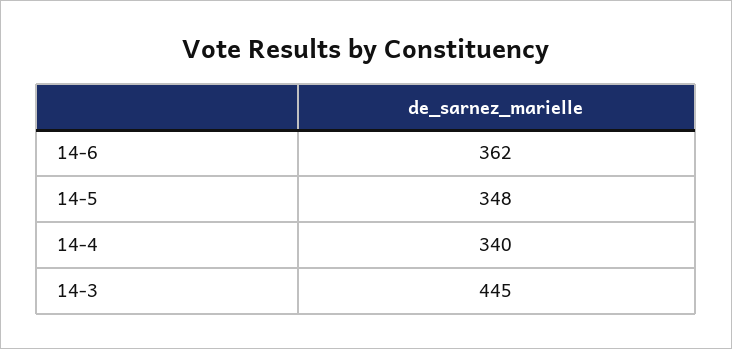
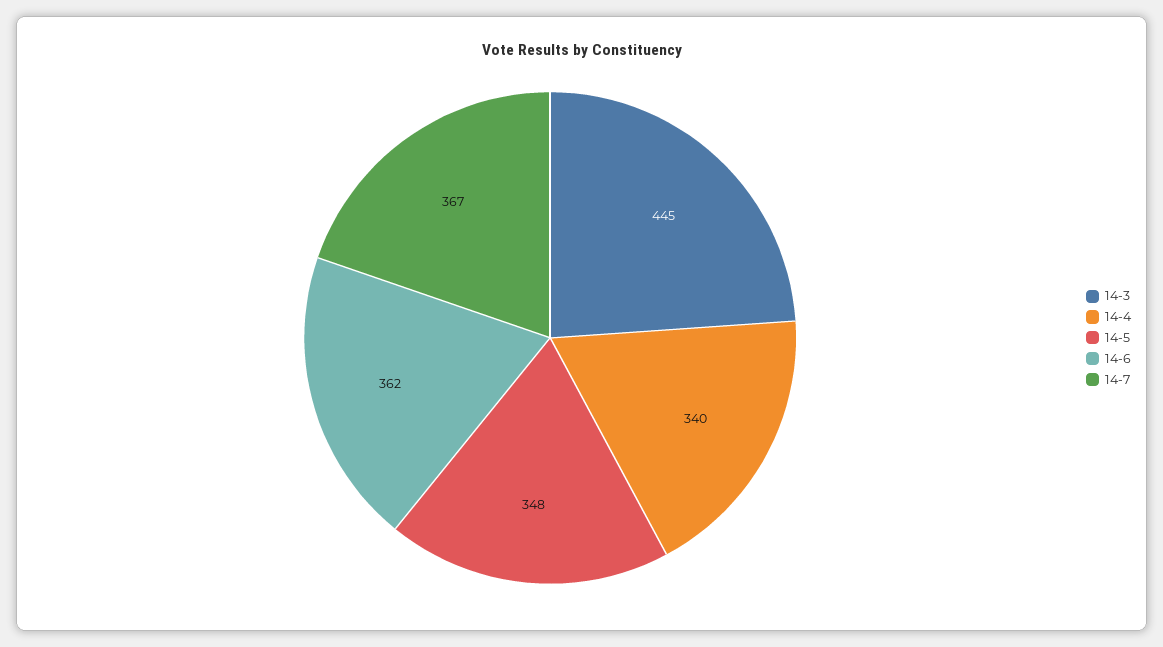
14-7: none -> 367

